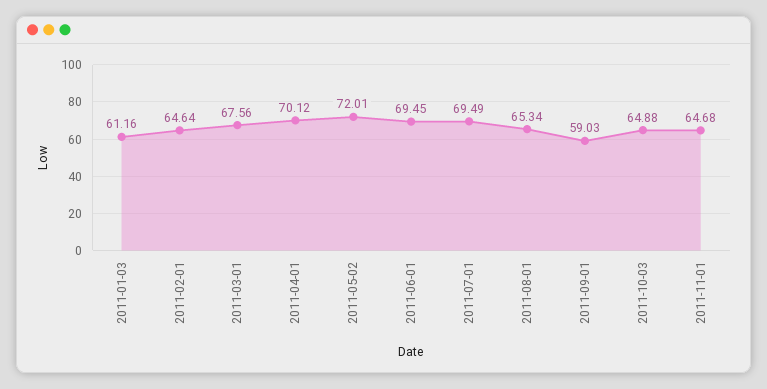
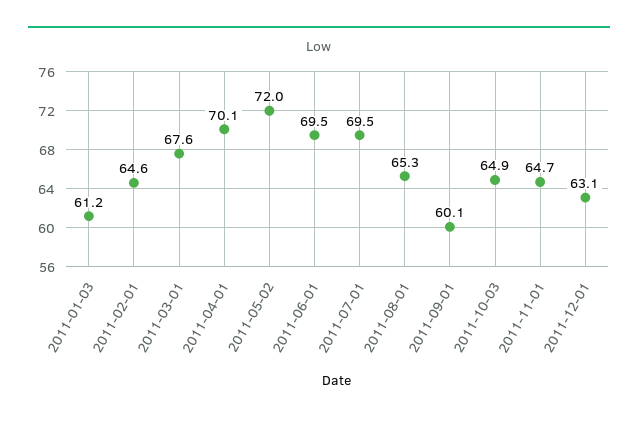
2011-09-01: 59.03 -> 60.1
2011-12-01: none -> 63.1

